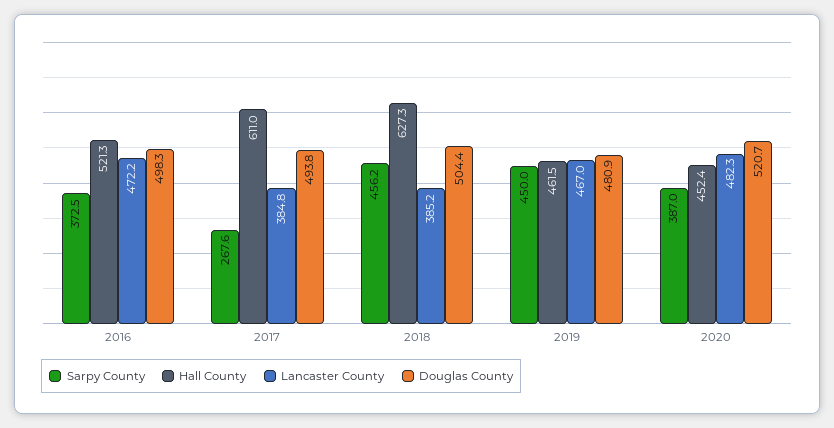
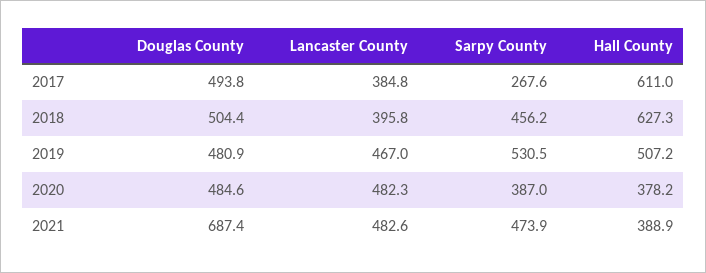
Sarpy County, 2016: 372.5 -> none
Hall County, 2016: 521.3 -> none
Lancaster County, 2016: 472.2 -> none
Douglas County, 2016: 498.3 -> none
Lancaster County, 2018: 385.2 -> 395.8
Sarpy County, 2019: 450 -> 530.5
Hall County, 2019: 461.5 -> 507.2
Hall County, 2020: 452.4 -> 378.2
Douglas County, 2020: 520.7 -> 484.6
Douglas County, 2021: none -> 687.4
Lancaster County, 2021: none -> 482.6
Sarpy County, 2021: none -> 473.9
Hall County, 2021: none -> 388.9

